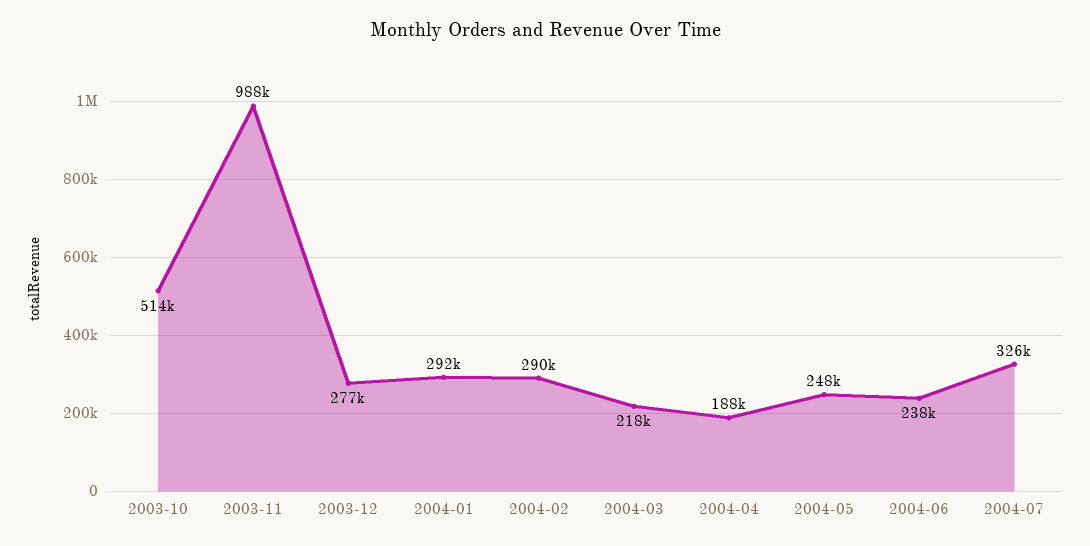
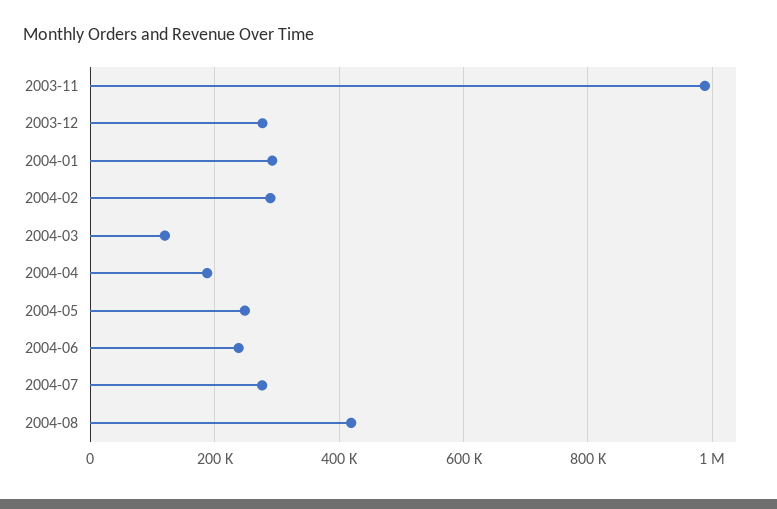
2003-10: 514000 -> none
2004-03: 218000 -> 120000
2004-07: 326000 -> 280000
2004-08: none -> 420000

